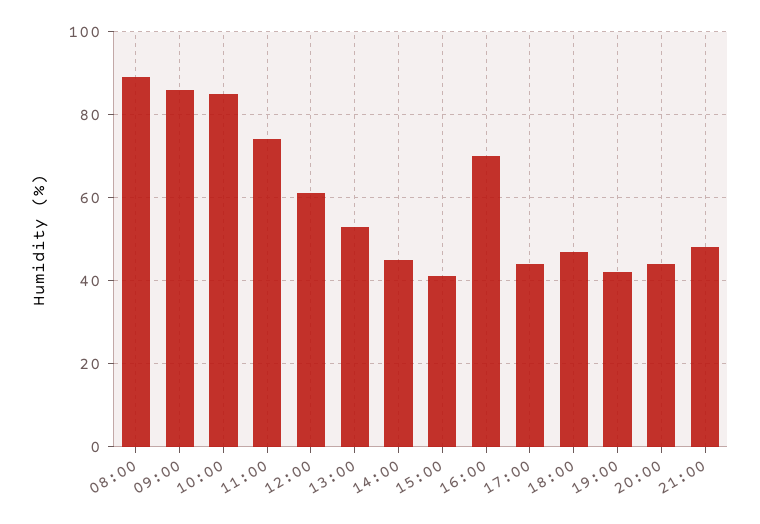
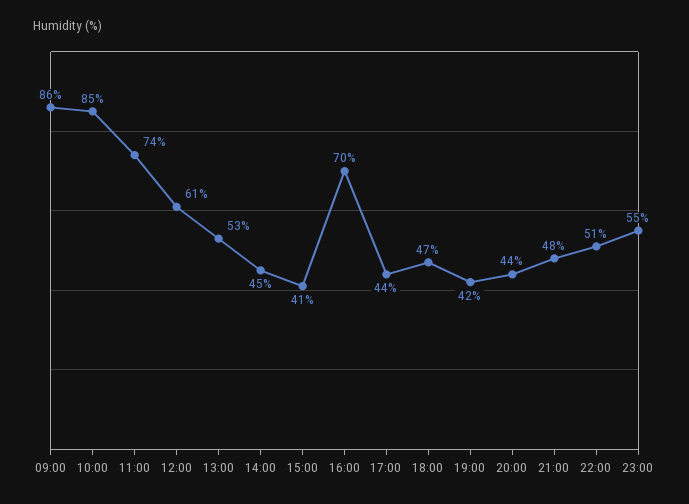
08:00: 90 -> none
22:00: none -> 51
23:00: none -> 55

